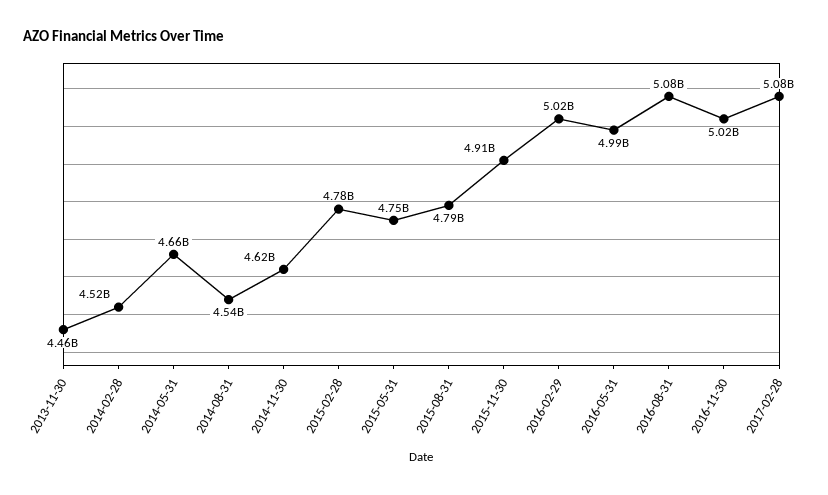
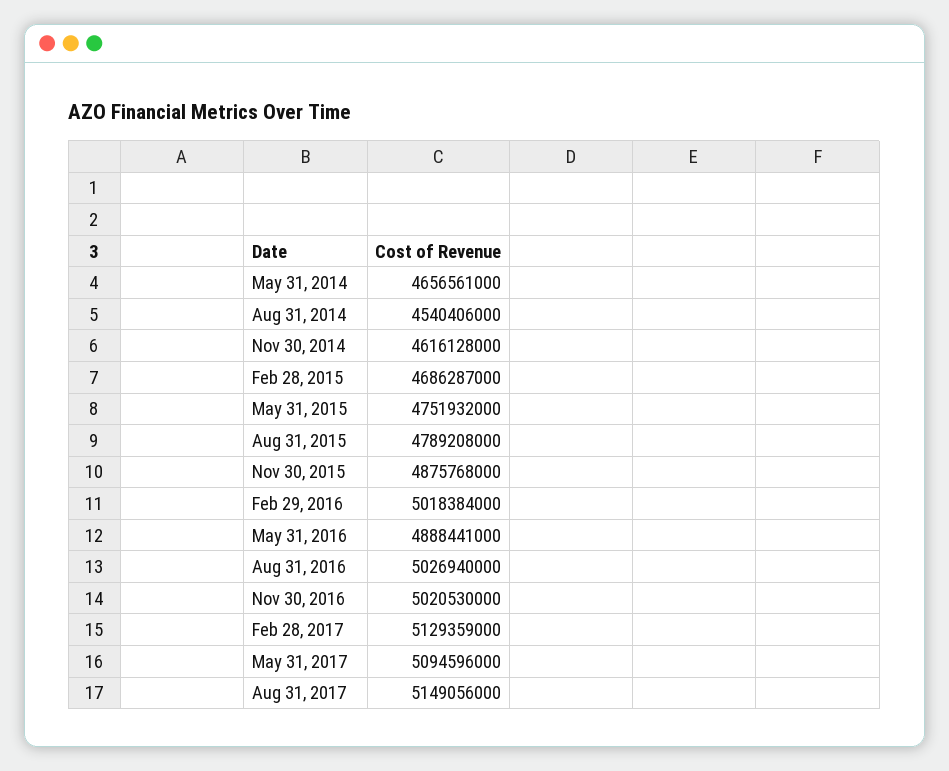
2013-11-30: 4460000000 -> none
2014-02-28: 4520000000 -> none
2015-02-28: 4780000000 -> 4686287000
2015-11-30: 4910000000 -> 4875768000
2016-05-31: 4990000000 -> 4888441000
2016-08-31: 5080000000 -> 5026940000
2017-02-28: 5080000000 -> 5129359000
May 31, 2017: none -> 5094596000
Aug 31, 2017: none -> 5149056000

